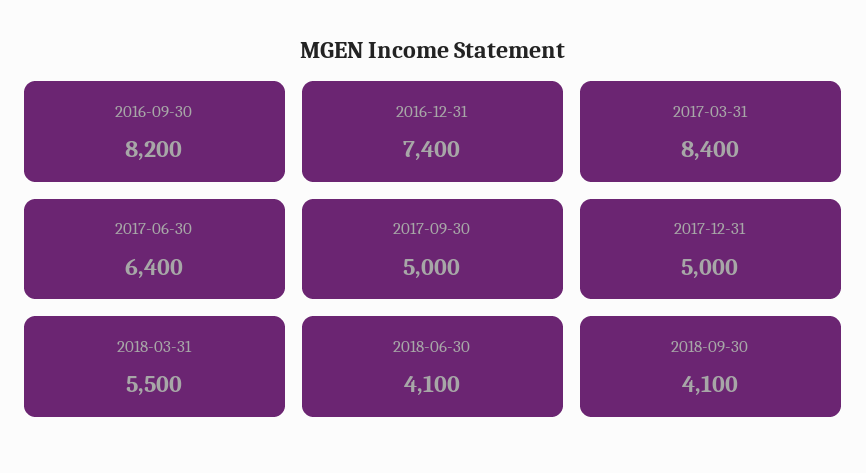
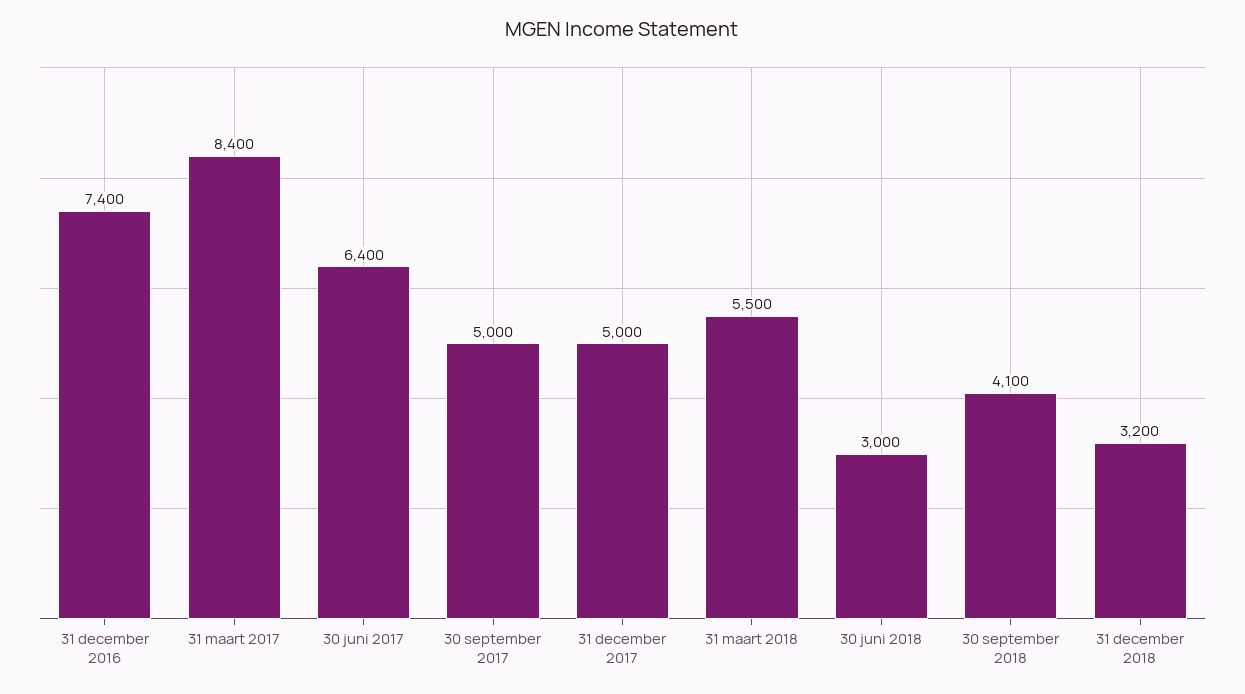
2016-09-30: 8200 -> none
2018-06-30: 4100 -> 3000
31 december 2018: none -> 3200

